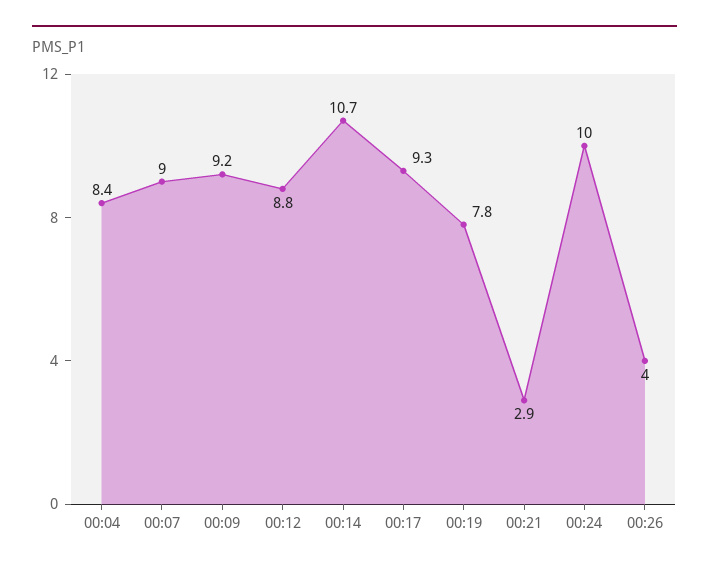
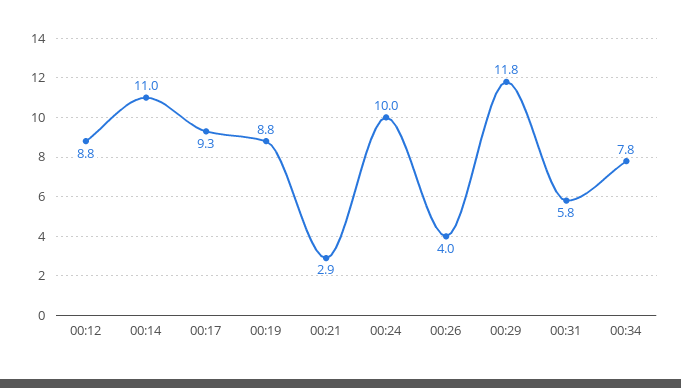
00:04: 8.4 -> none
00:07: 9 -> none
00:09: 9.2 -> none
00:14: 10.7 -> 11
00:19: 7.8 -> 8.8
00:29: none -> 11.8
00:31: none -> 5.8
00:34: none -> 7.8

